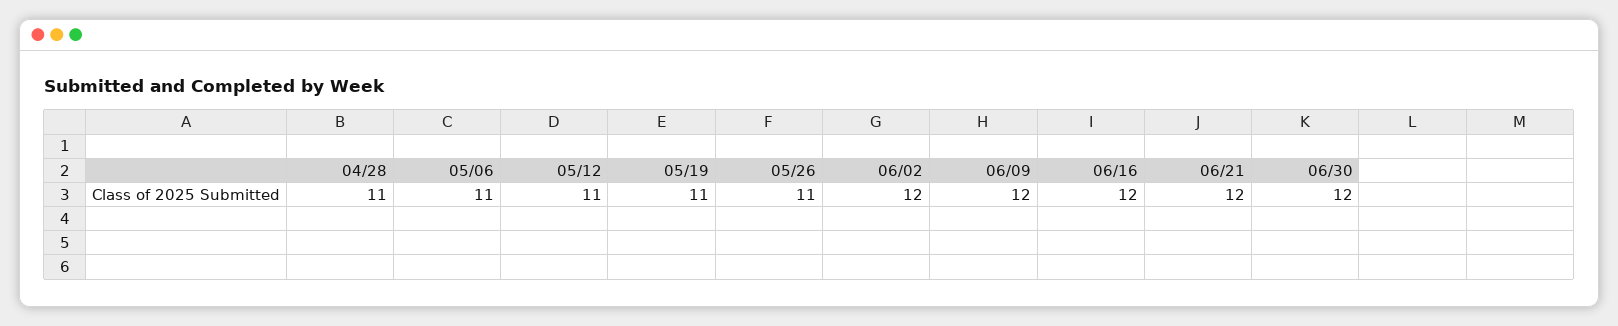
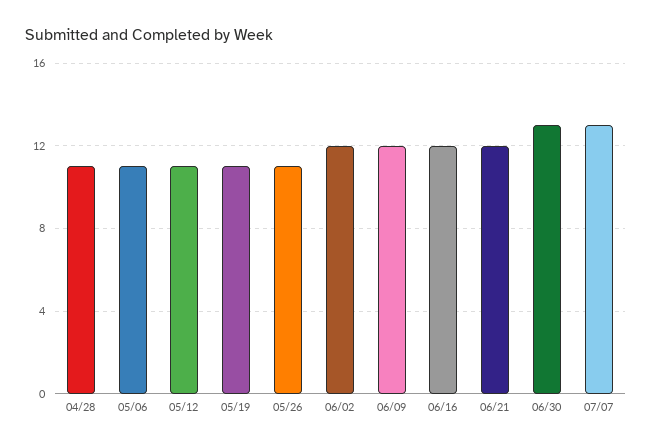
06/30: 12 -> 13
07/07: none -> 13

